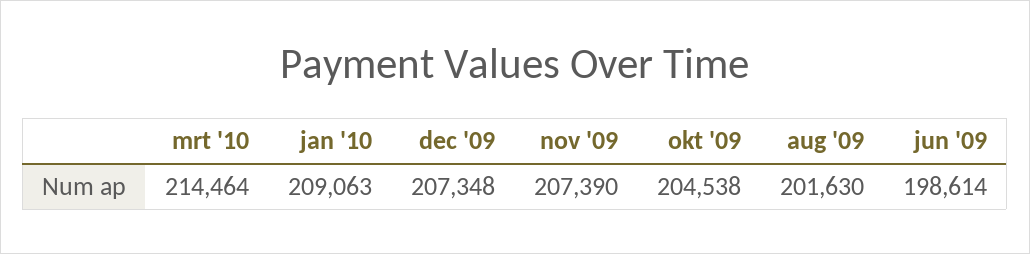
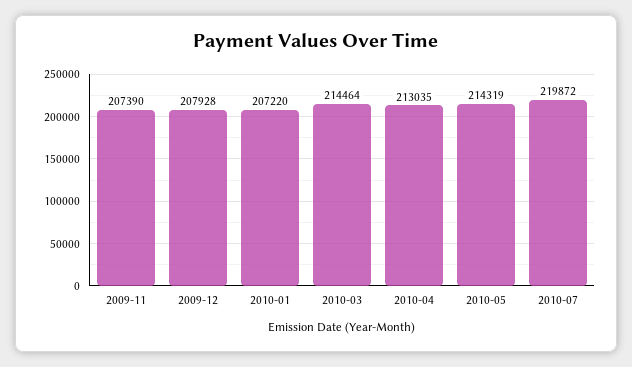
jan '10: 209063 -> 207220
dec '09: 207348 -> 207928
okt '09: 204538 -> none
aug '09: 201630 -> none
jun '09: 198614 -> none
2010-04: none -> 213035
2010-05: none -> 214319
2010-07: none -> 219872

